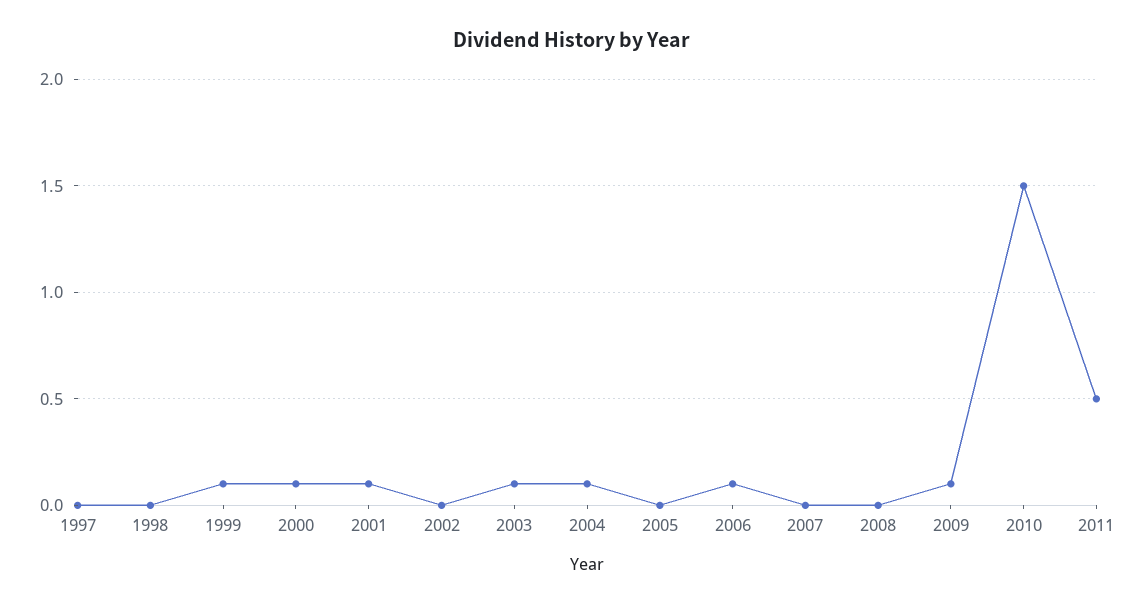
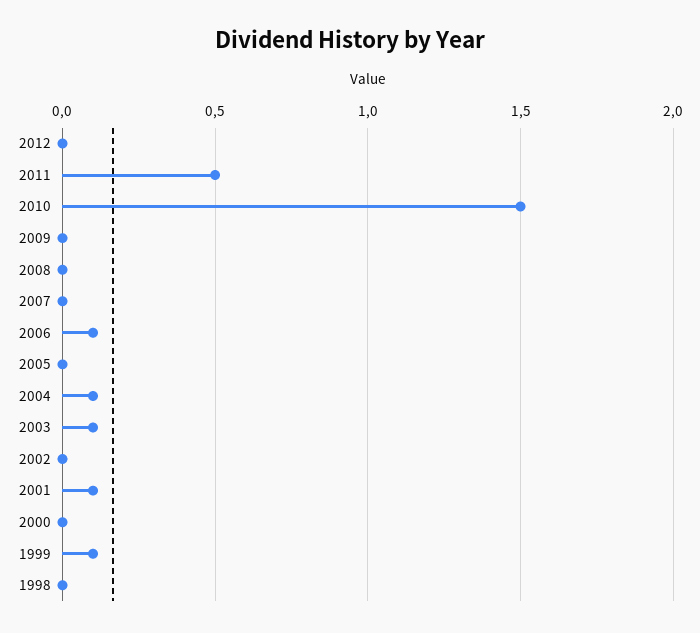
1997: 0 -> none
2000: 0.1 -> 0
2009: 0.1 -> 0
2012: none -> 0

